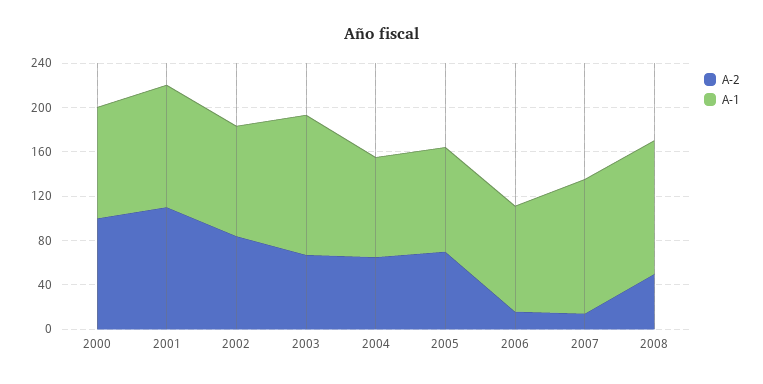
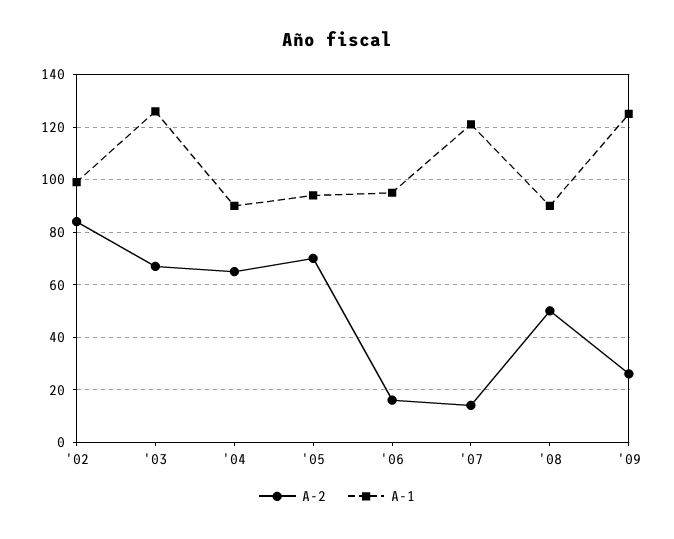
A-2, 2000: 100 -> none
A-1, 2000: 100 -> none
A-2, 2001: 110 -> none
A-1, 2001: 110 -> none
A-1, 2008: 120 -> 90
A-2, '09: none -> 25
A-1, '09: none -> 125

